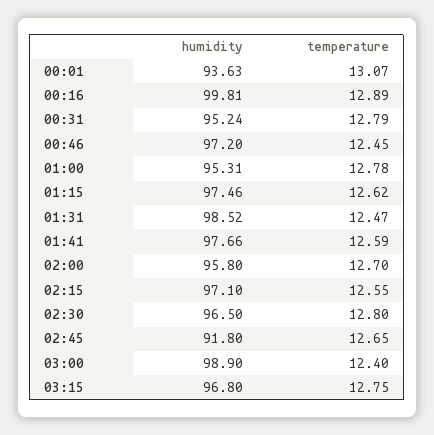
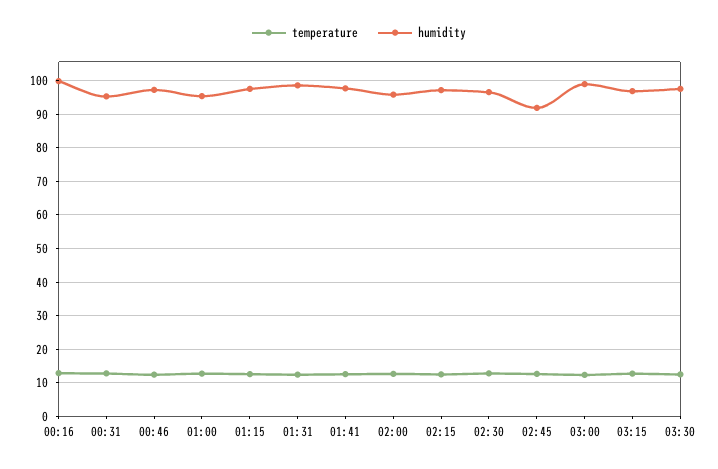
humidity, 00:01: 93.63 -> none
temperature, 00:01: 13.07 -> none
temperature, 03:30: none -> 12
humidity, 03:30: none -> 98

